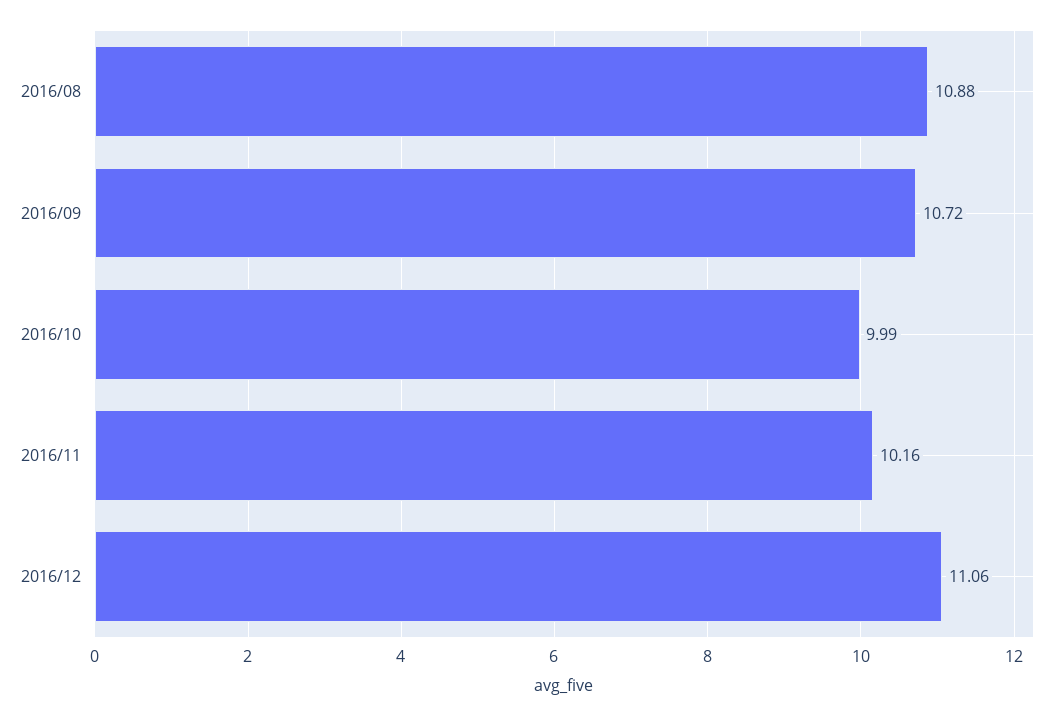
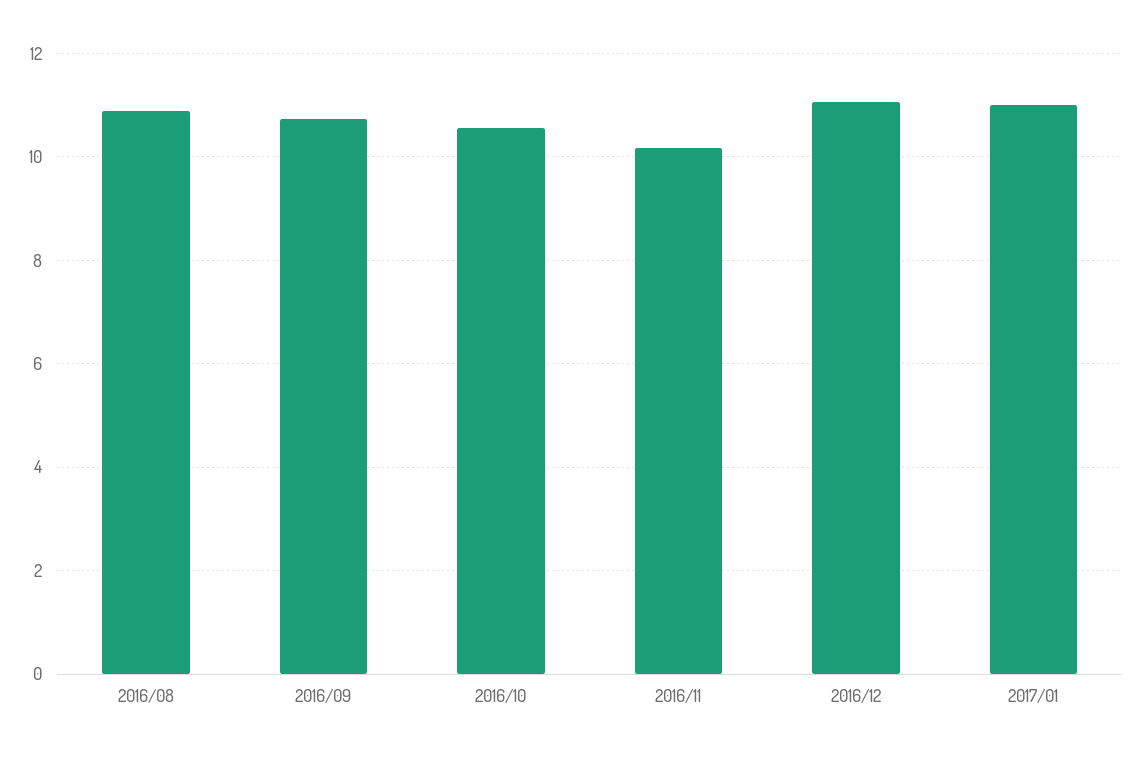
2016/10: 9.99 -> 10.6
2017/01: none -> 11

